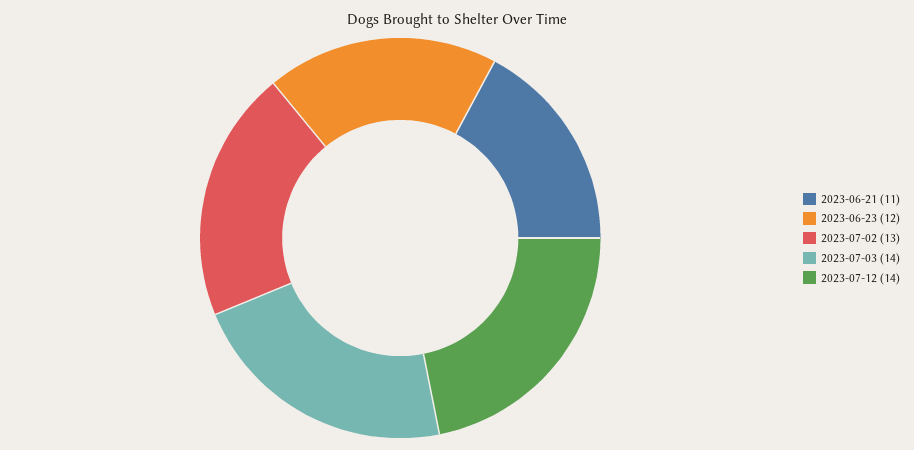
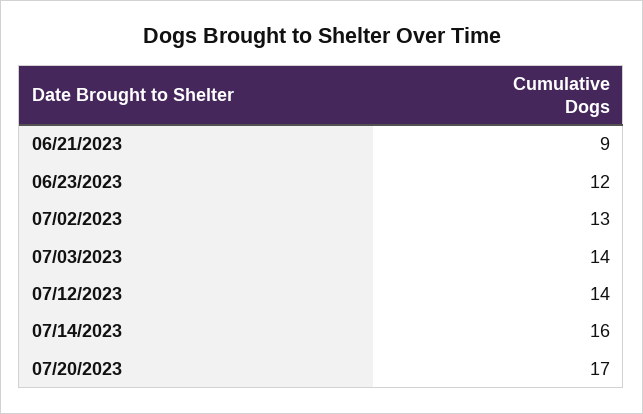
2023-06-21: 11 -> 9
07/14/2023: none -> 16
07/20/2023: none -> 17

